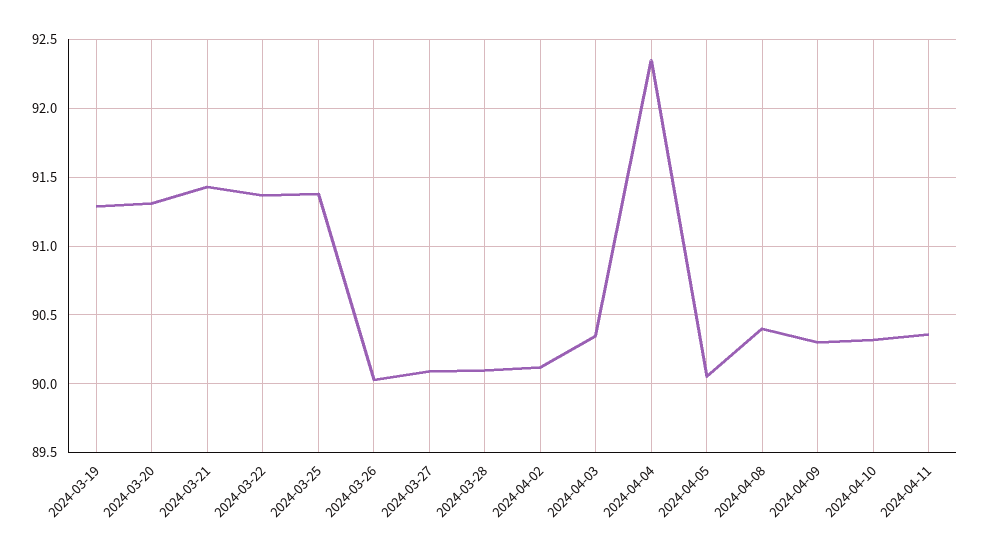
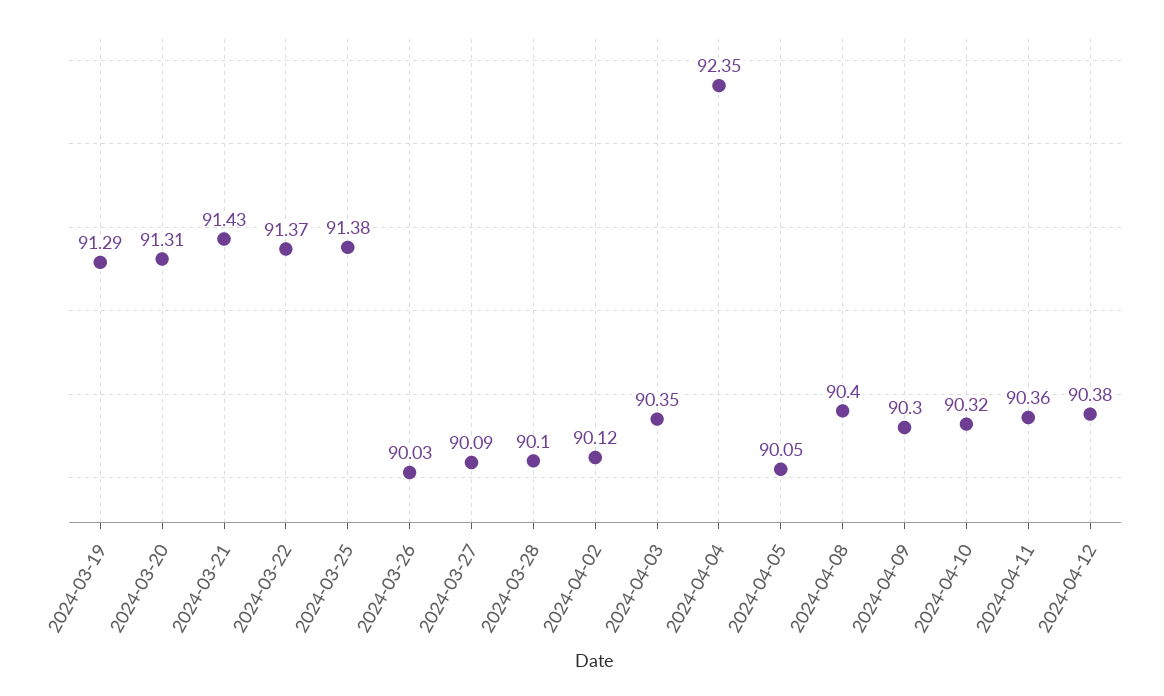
2024-04-12: none -> 90.38

